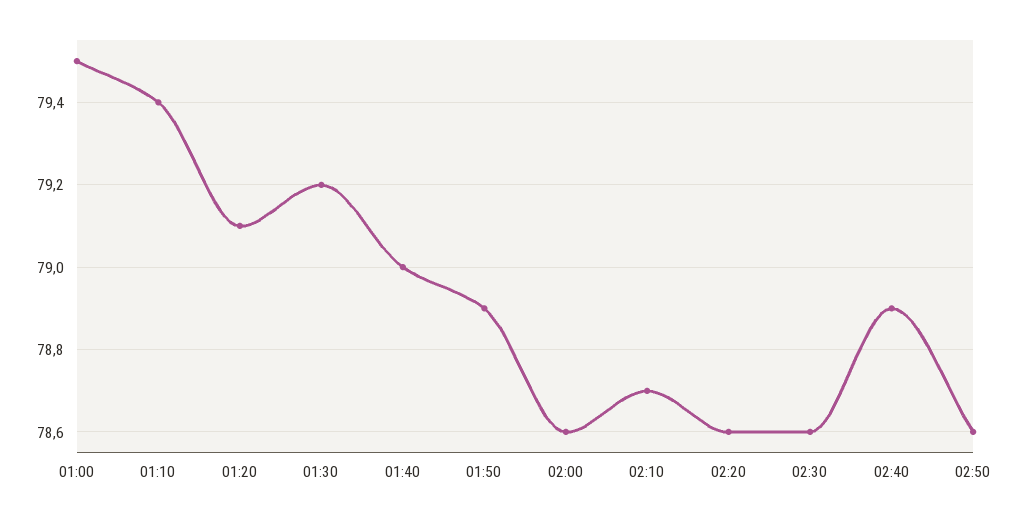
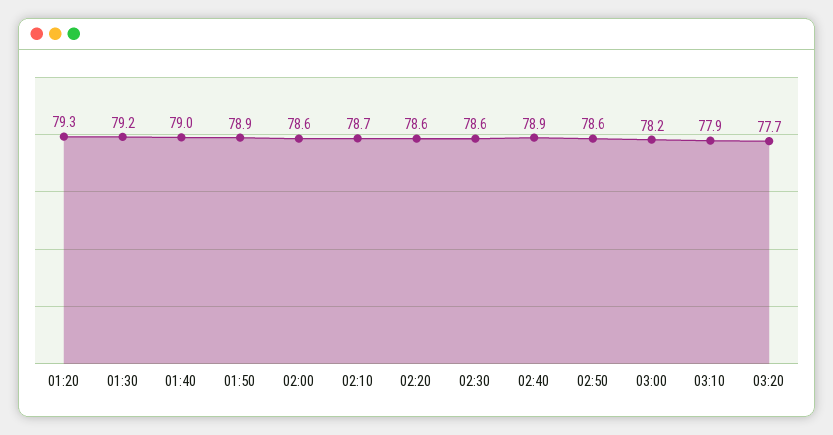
01:00: 79.5 -> none
01:10: 79.4 -> none
01:20: 79.1 -> 79.3
03:00: none -> 78.2
03:10: none -> 77.9
03:20: none -> 77.7

